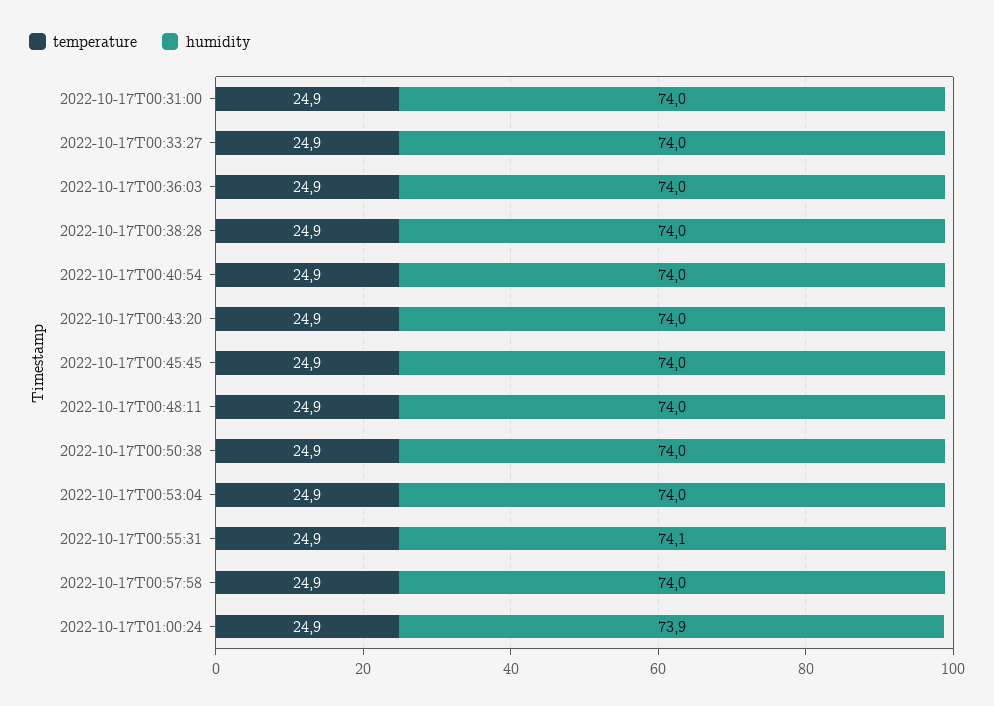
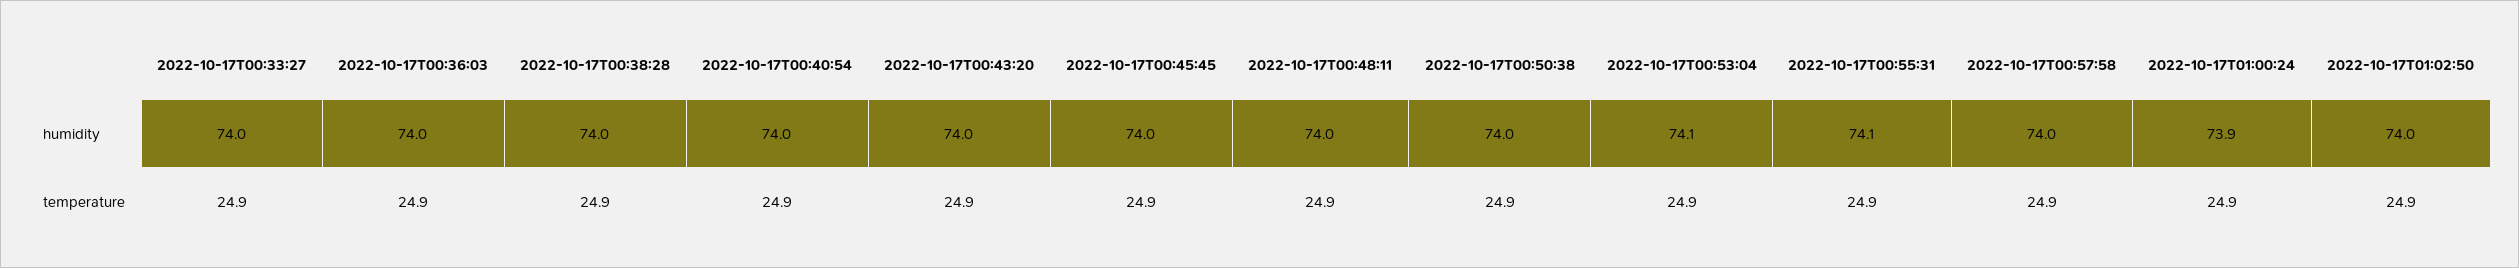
temperature, 2022-10-17T00:31:00: 24.9 -> none
humidity, 2022-10-17T00:31:00: 74 -> none
humidity, 2022-10-17T00:53:04: 74 -> 74.1
humidity, 2022-10-17T01:02:50: none -> 74
temperature, 2022-10-17T01:02:50: none -> 24.9

